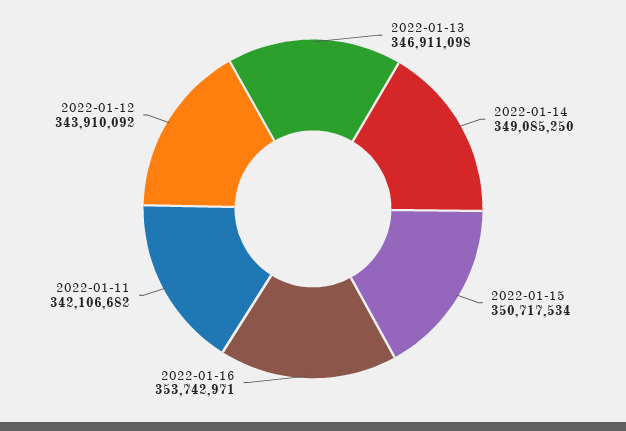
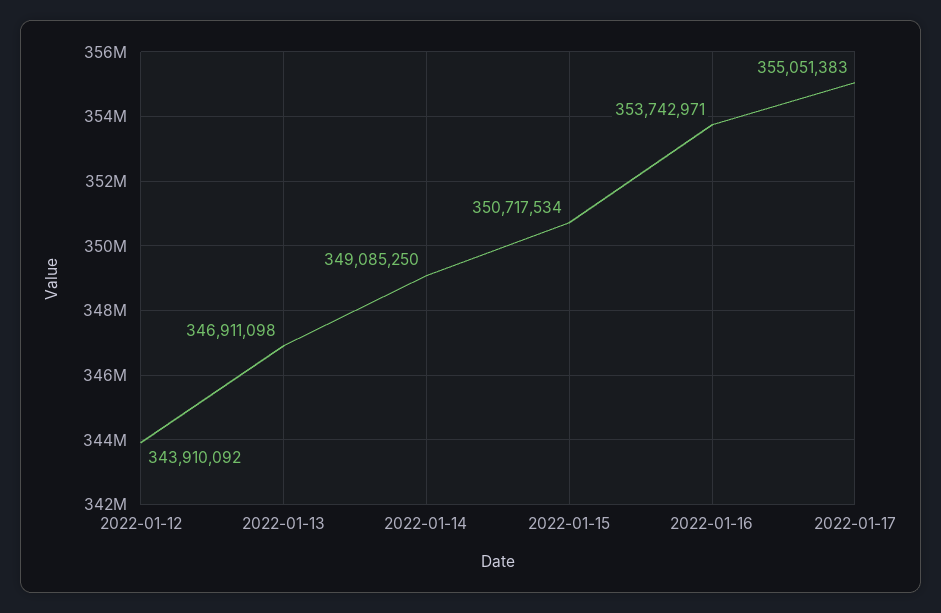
2022-01-11: 342106682 -> none
2022-01-17: none -> 355051383

